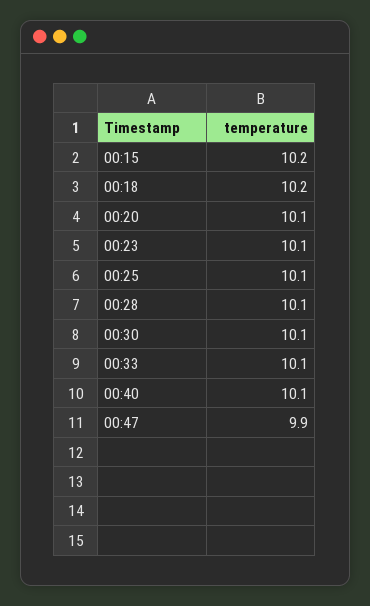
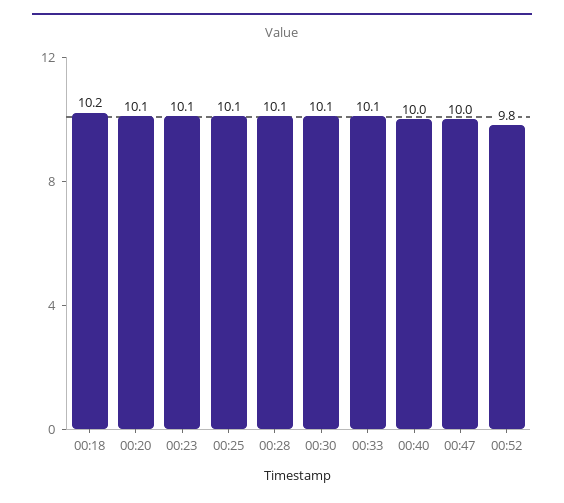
00:15: 10.2 -> none
00:40: 10.1 -> 10
00:47: 9.9 -> 10
00:52: none -> 9.8

